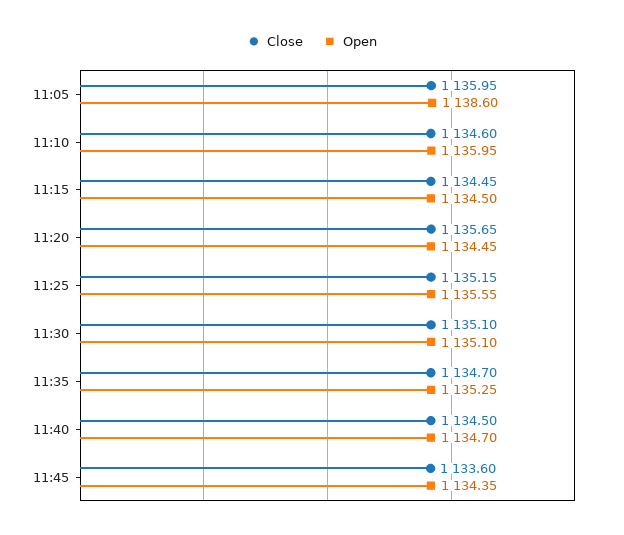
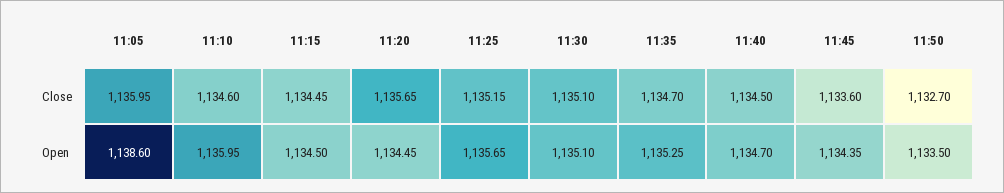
Open, 11:25: 1135.55 -> 1135.65
Close, 11:50: none -> 1132.7
Open, 11:50: none -> 1133.5

